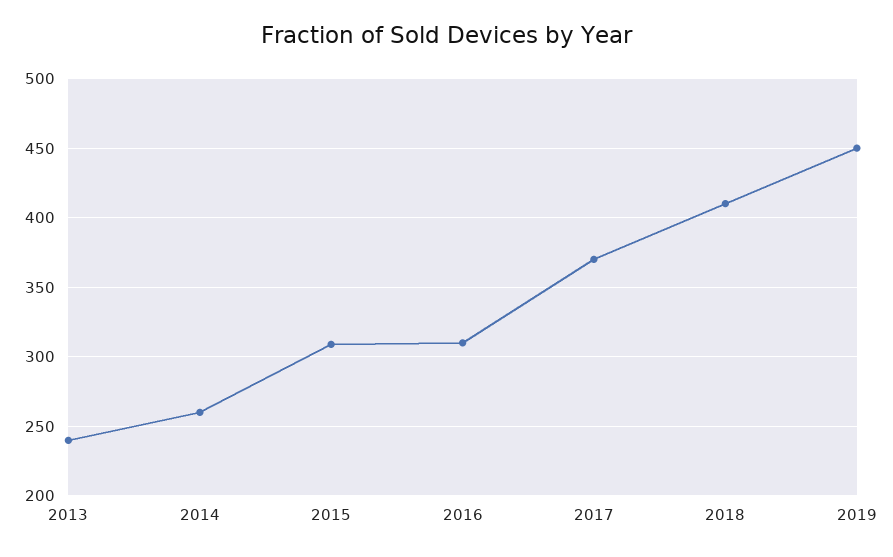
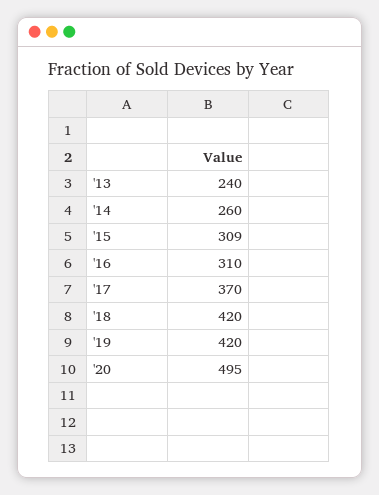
2018: 410 -> 420
2019: 450 -> 420
'20: none -> 495

